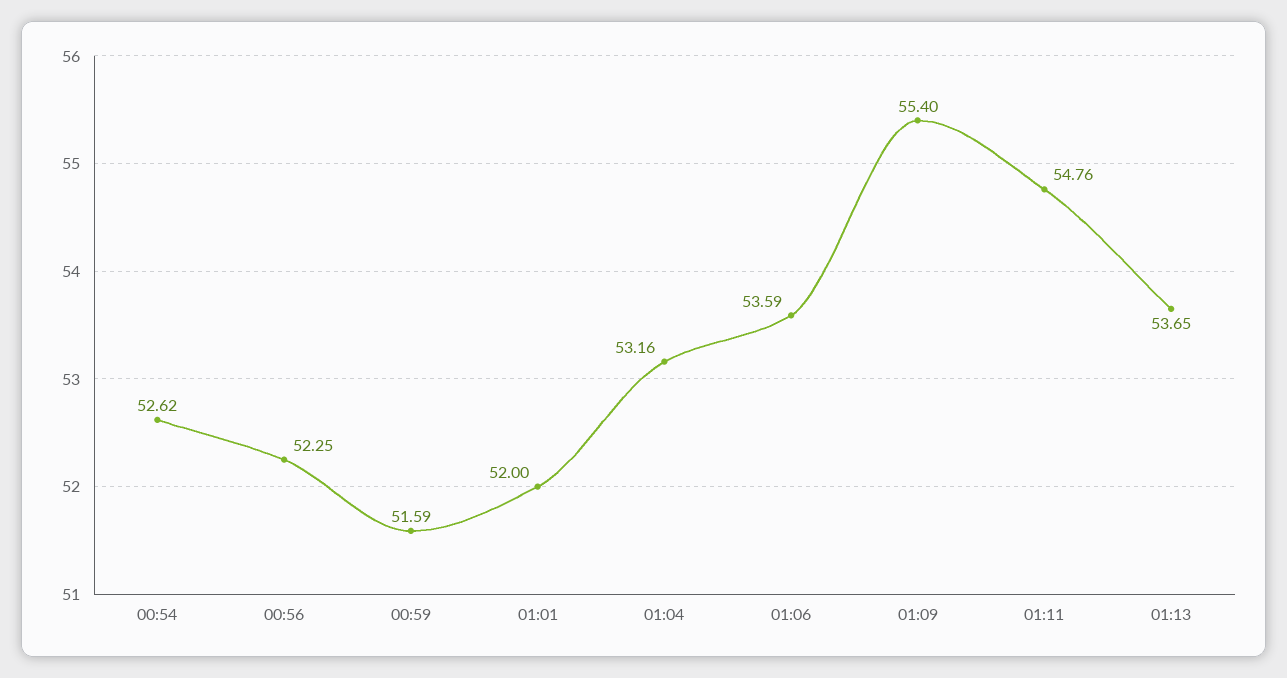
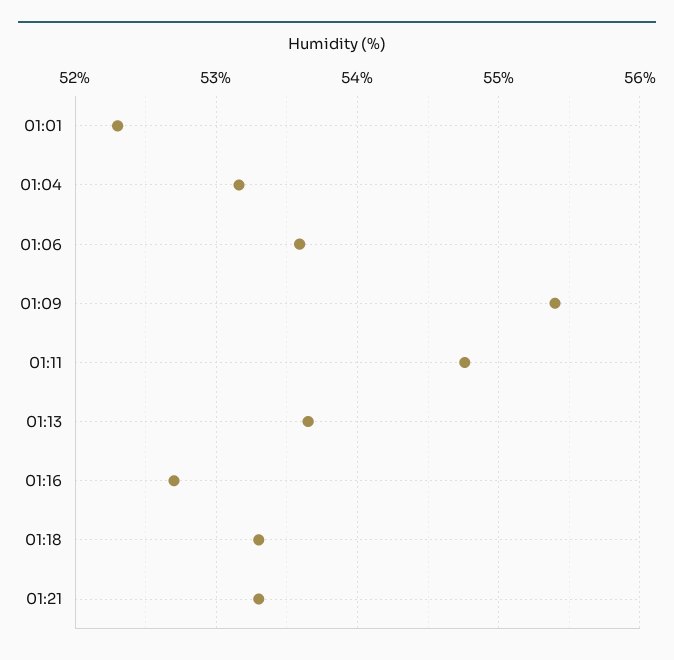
00:54: 52.62 -> none
00:56: 52.25 -> none
00:59: 51.59 -> none
01:01: 52 -> 52.3
01:16: none -> 52.7
01:18: none -> 53.3
01:21: none -> 53.3

